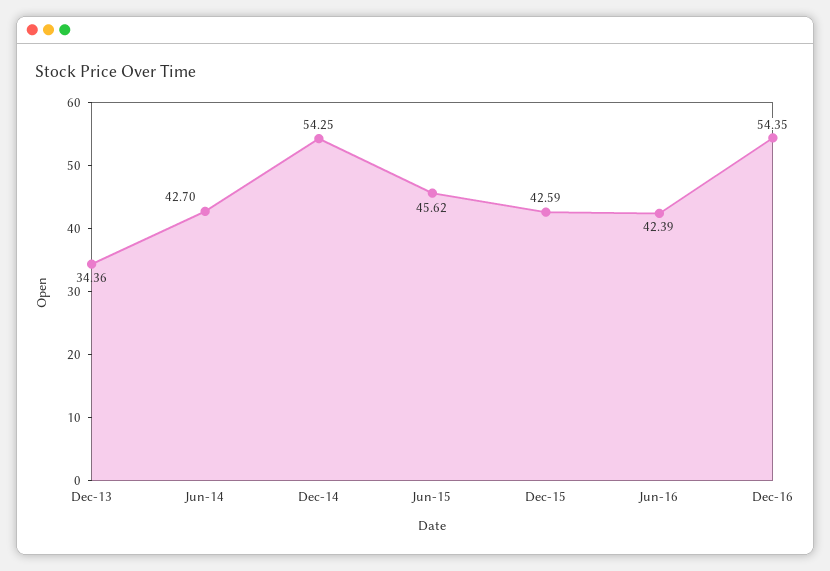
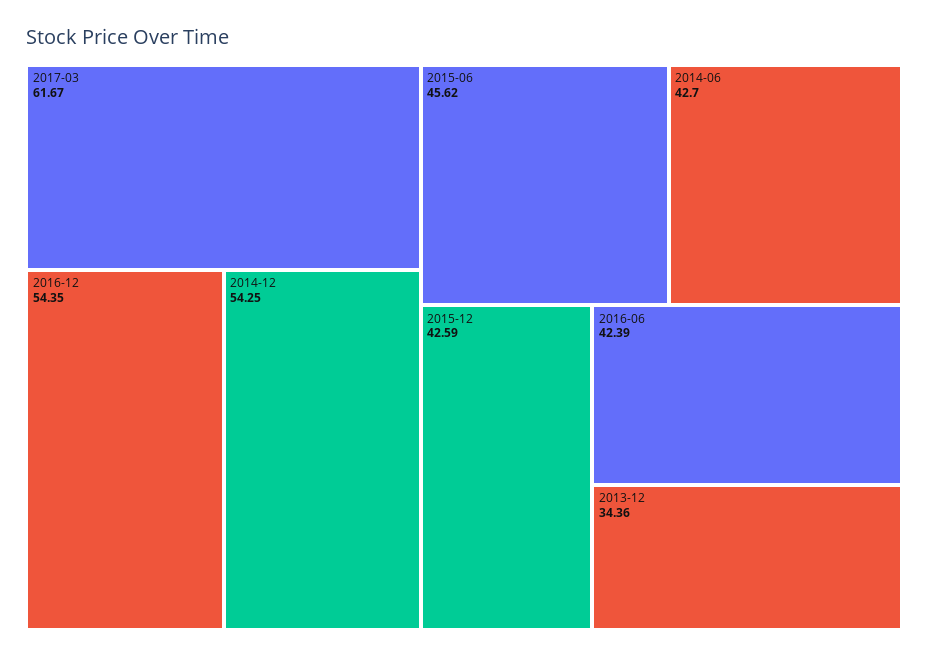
2017-03: none -> 61.67

